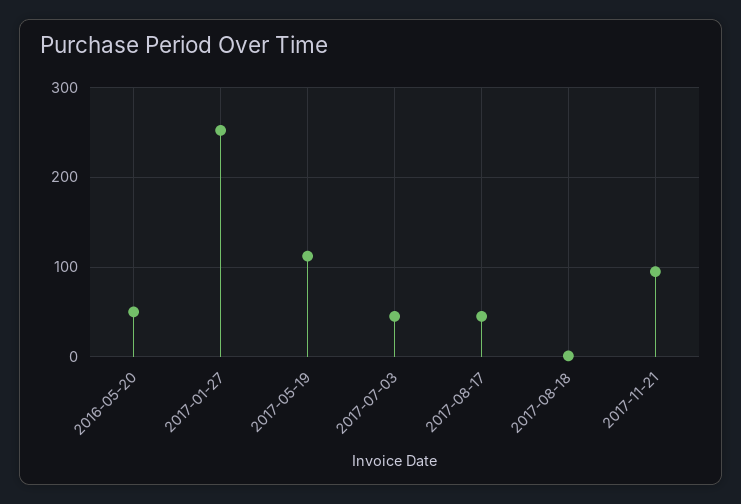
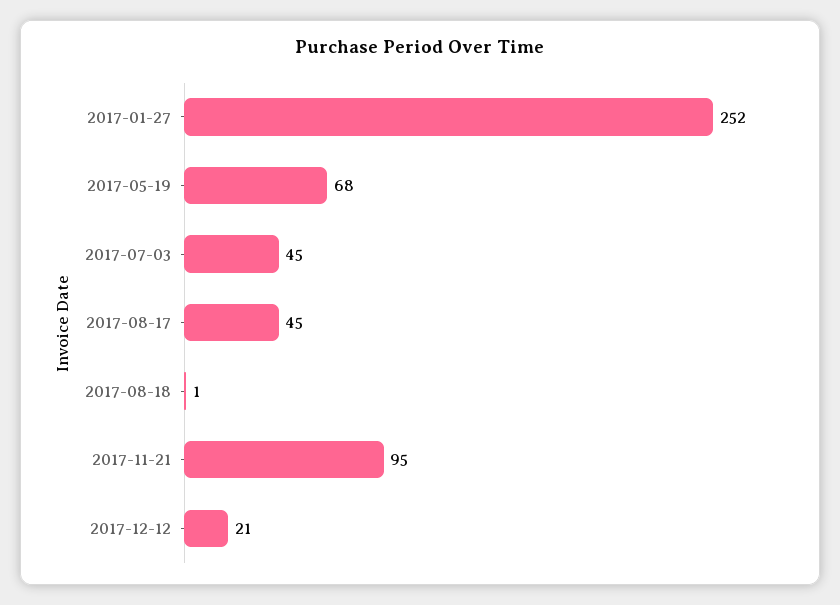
2016-05-20: 50 -> none
2017-05-19: 110 -> 68
2017-12-12: none -> 21

